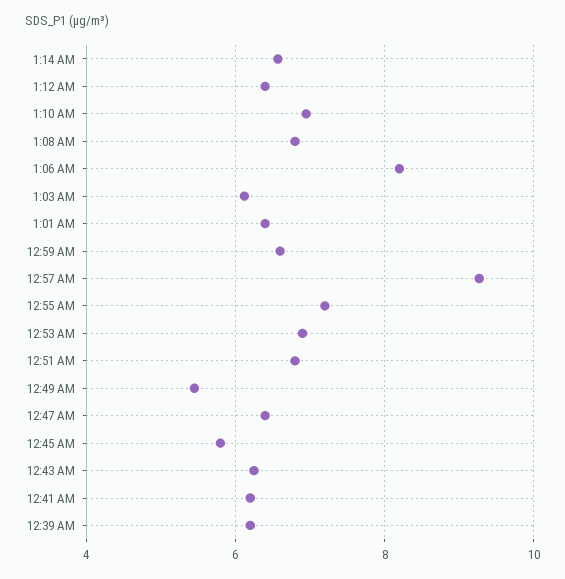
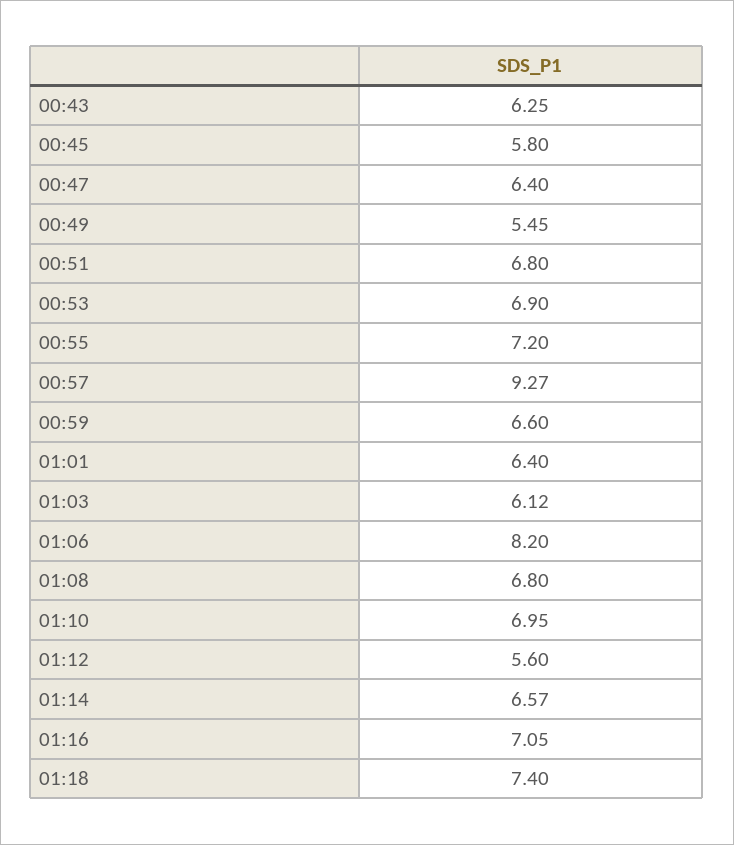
1:12 AM: 6.4 -> 5.6
12:41 AM: 6.2 -> none
12:39 AM: 6.2 -> none
01:16: none -> 7.05
01:18: none -> 7.4

